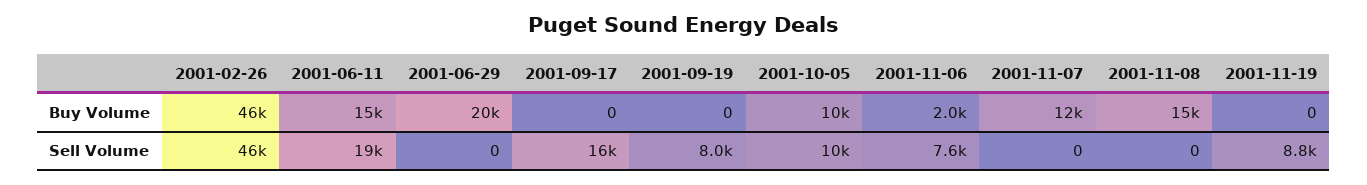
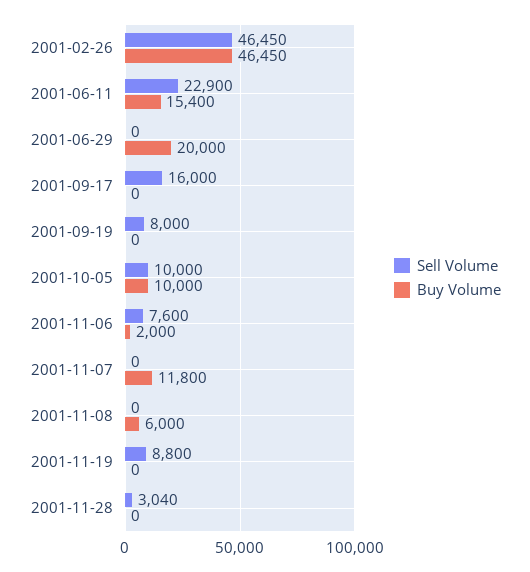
Buy Volume, 2001-11-08: 15000 -> 6000
Sell Volume, 2001-06-11: 19000 -> 22900
Sell Volume, 2001-11-28: none -> 3040
Buy Volume, 2001-11-28: none -> 0

